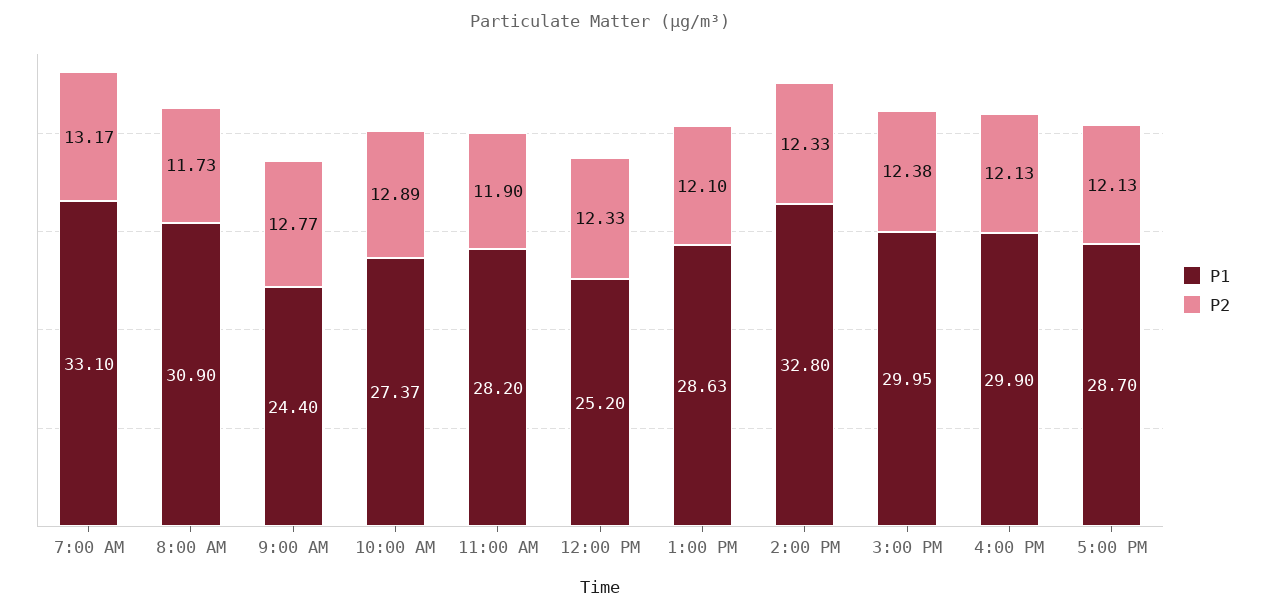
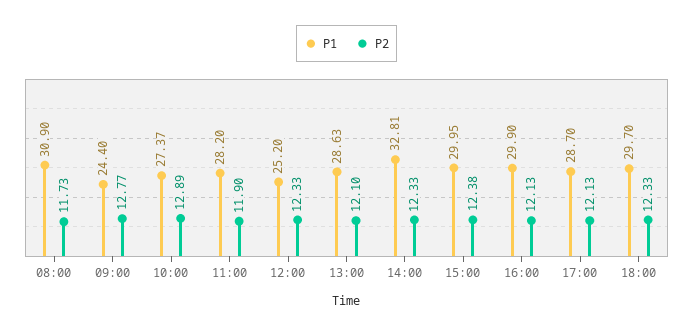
P1, 7:00 AM: 33.1 -> none
P2, 7:00 AM: 13.17 -> none
P1, 2:00 PM: 32.8 -> 32.81
P1, 18:00: none -> 29.7
P2, 18:00: none -> 12.33

